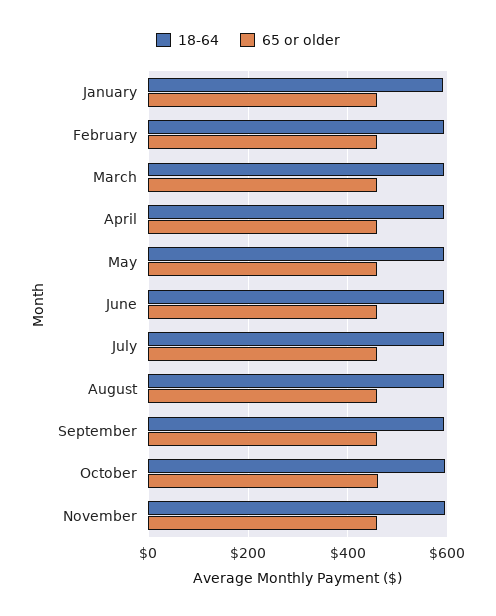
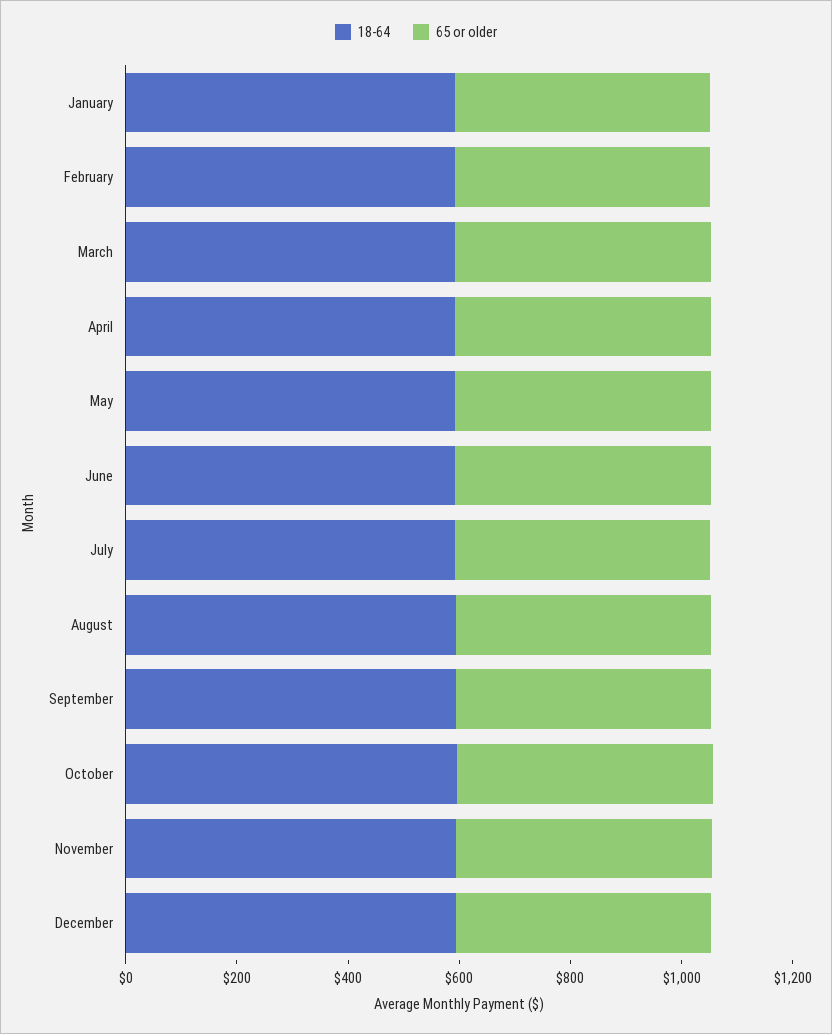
18-64, December: none -> 600
65 or older, December: none -> 450

